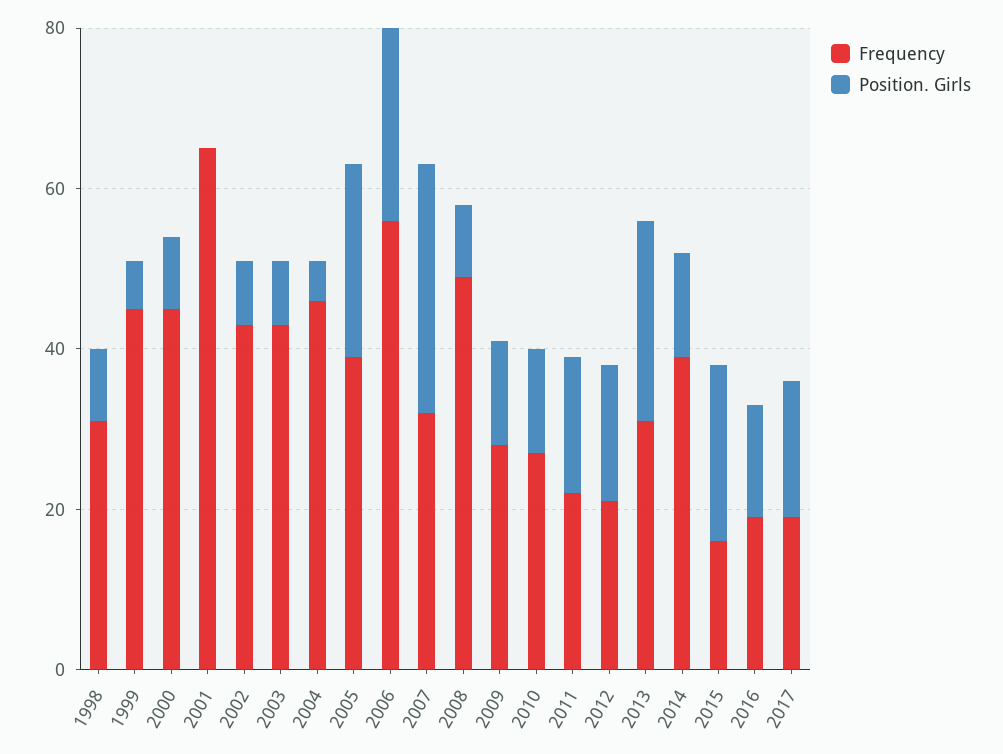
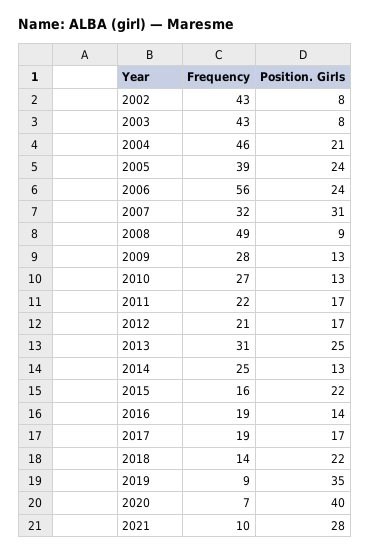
Frequency, 1998: 30 -> none
Position. Girls, 1998: 10 -> none
Frequency, 1999: 45 -> none
Position. Girls, 1999: 5 -> none
Frequency, 2000: 45 -> none
Position. Girls, 2000: 10 -> none
Frequency, 2001: 65 -> none
Position. Girls, 2001: 0 -> none
Position. Girls, 2004: 5 -> 21
Frequency, 2014: 40 -> 25
Frequency, 2018: none -> 14
Position. Girls, 2018: none -> 22
Frequency, 2019: none -> 9
Position. Girls, 2019: none -> 35
Frequency, 2020: none -> 7
Position. Girls, 2020: none -> 40
Frequency, 2021: none -> 10
Position. Girls, 2021: none -> 28

